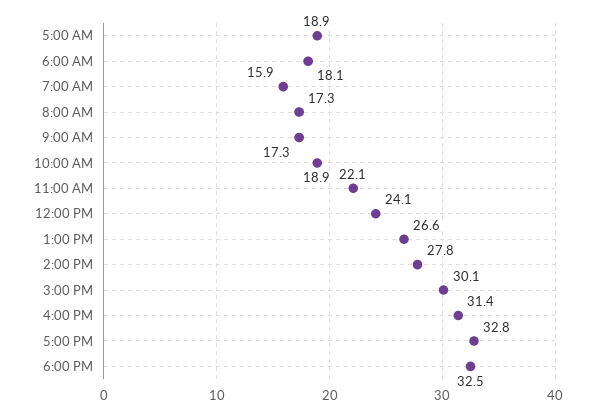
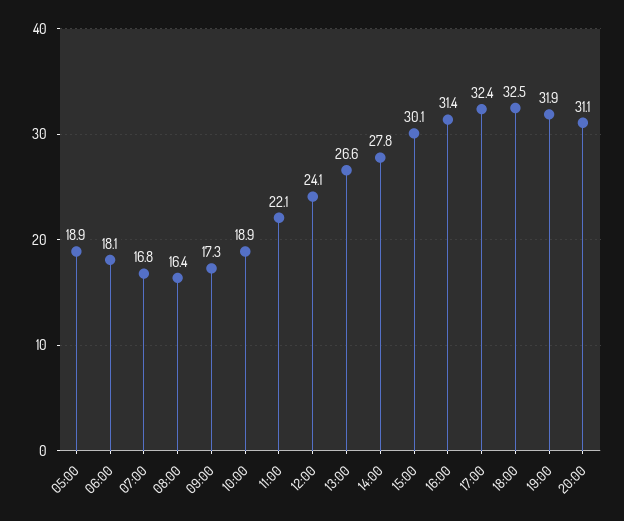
7:00 AM: 15.9 -> 16.8
8:00 AM: 17.3 -> 16.4
5:00 PM: 32.8 -> 32.4
19:00: none -> 31.9
20:00: none -> 31.1

